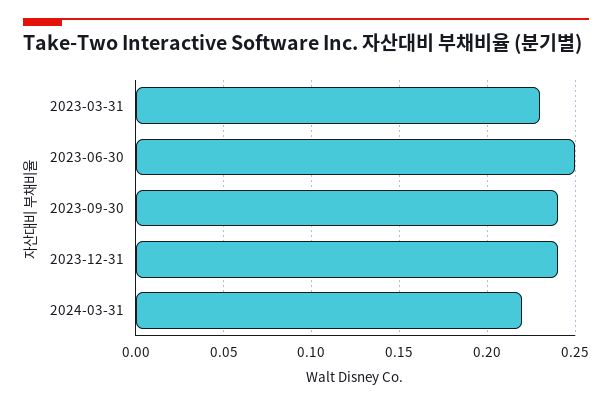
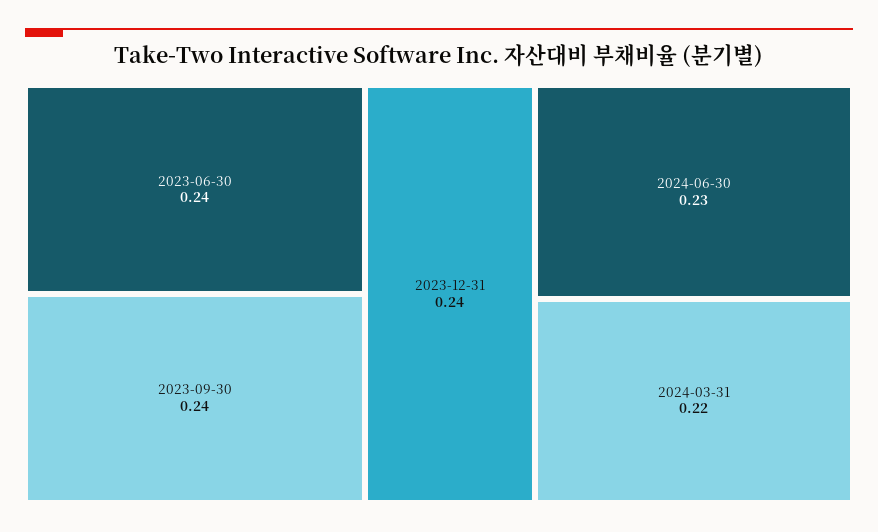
2023-03-31: 0.23 -> none
2023-06-30: 0.25 -> 0.24
2024-06-30: none -> 0.23

